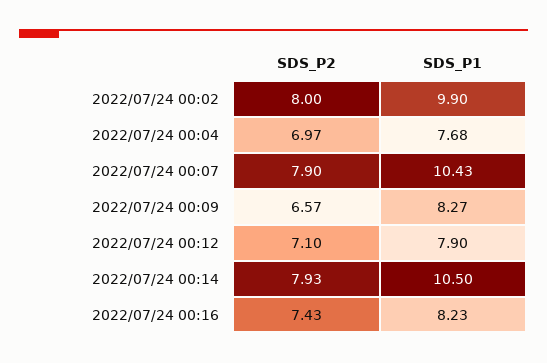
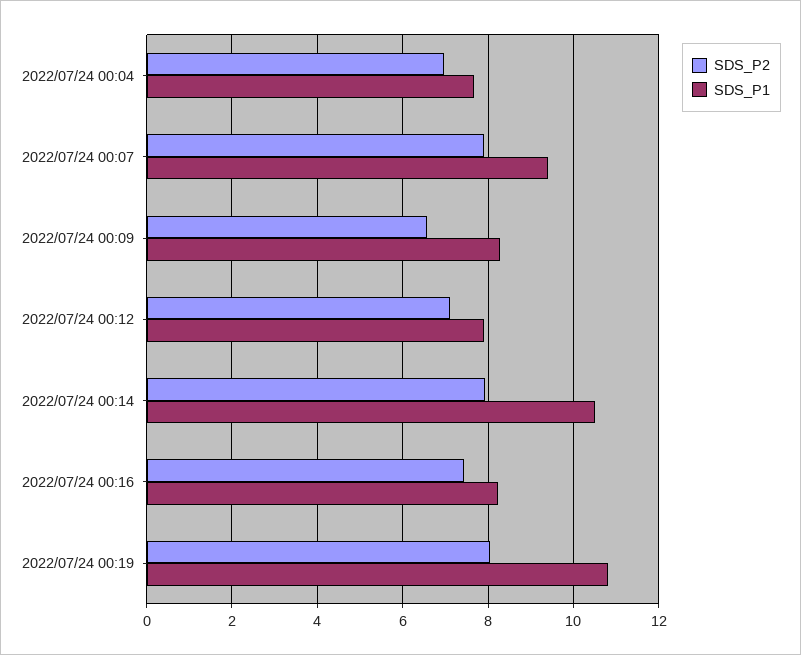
SDS_P2, 2022/07/24 00:02: 8 -> none
SDS_P1, 2022/07/24 00:02: 9.9 -> none
SDS_P1, 2022/07/24 00:07: 10.43 -> 9.4
SDS_P2, 2022/07/24 00:19: none -> 8
SDS_P1, 2022/07/24 00:19: none -> 10.8

